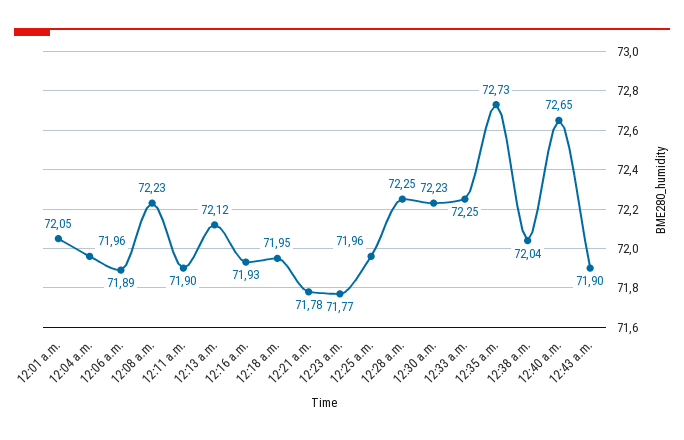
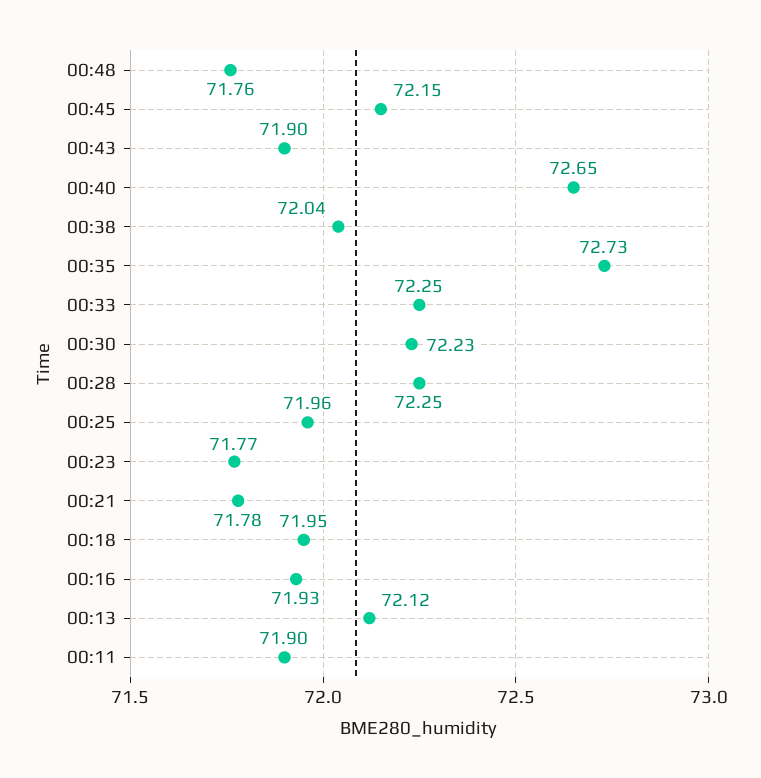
12:01 a.m.: 72.05 -> none
12:04 a.m.: 71.96 -> none
12:06 a.m.: 71.89 -> none
12:08 a.m.: 72.23 -> none
00:48: none -> 71.76
00:45: none -> 72.15

